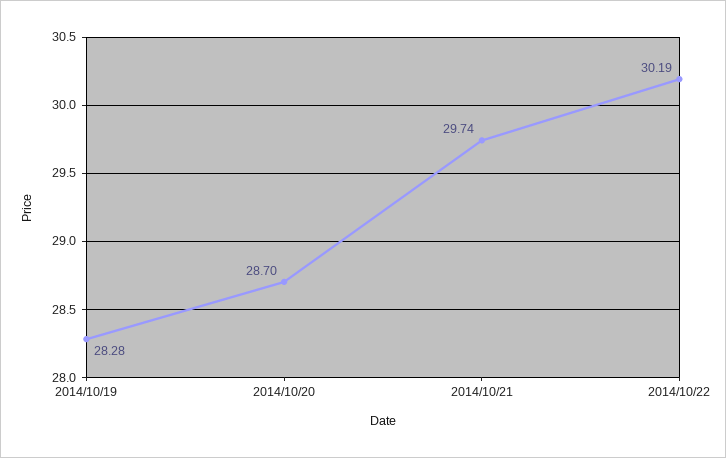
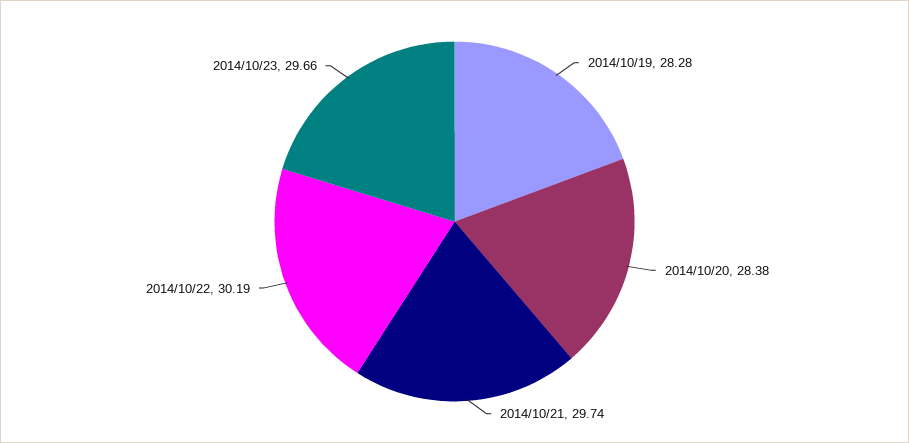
2014/10/20: 28.7 -> 28.38
2014/10/23: none -> 29.66

